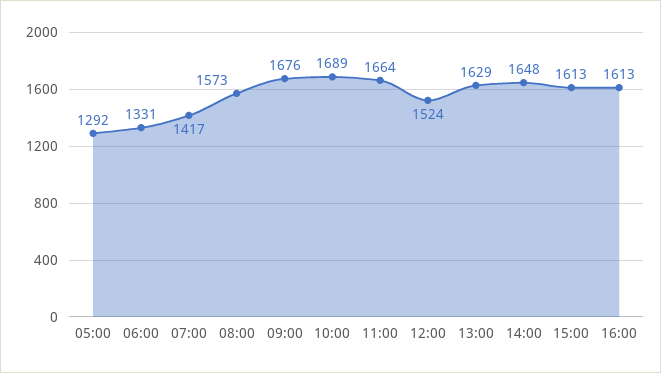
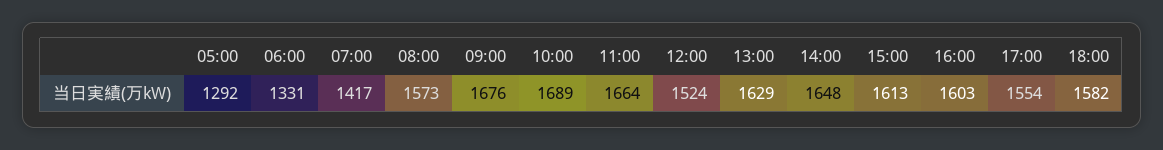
16:00: 1613 -> 1603
17:00: none -> 1554
18:00: none -> 1582

